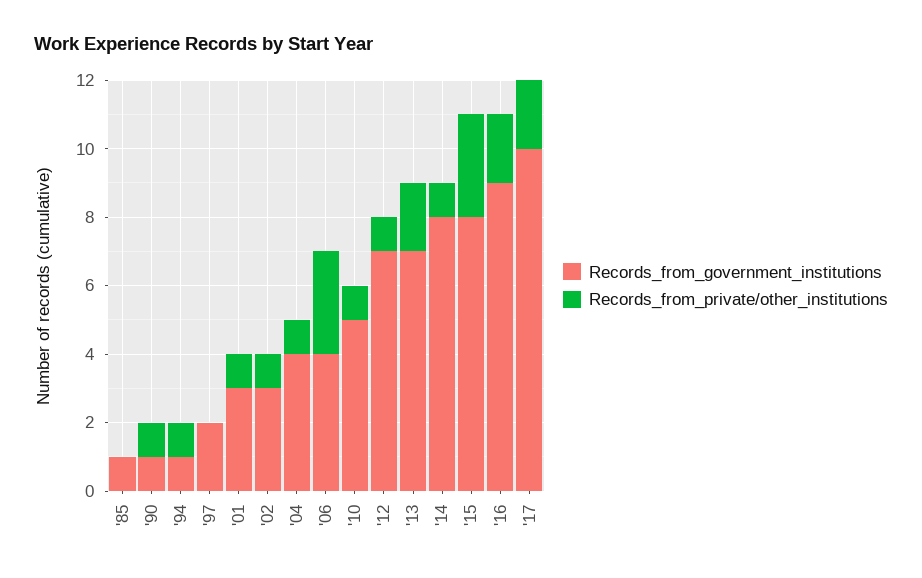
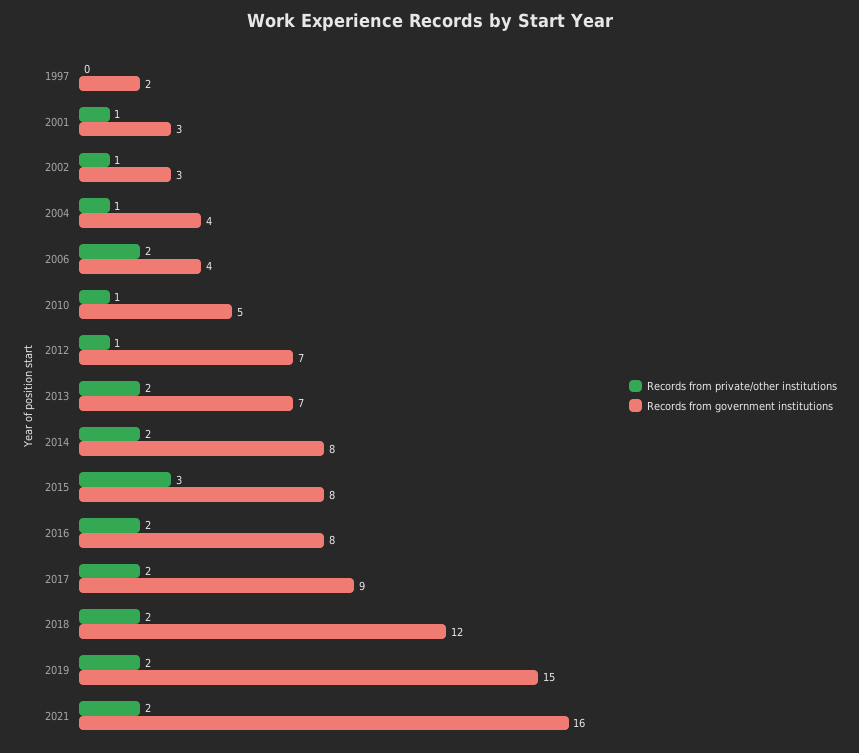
Records_from_government_institutions, '85: 1 -> none
Records_from_private/other_institutions, '85: 0 -> none
Records_from_government_institutions, '90: 1 -> none
Records_from_private/other_institutions, '90: 1 -> none
Records_from_government_institutions, '94: 1 -> none
Records_from_private/other_institutions, '94: 1 -> none
Records_from_private/other_institutions, '06: 3 -> 2
Records_from_private/other_institutions, '14: 1 -> 2
Records_from_government_institutions, '16: 9 -> 8
Records_from_government_institutions, '17: 10 -> 9
Records_from_private/other_institutions, 2018: none -> 2
Records_from_government_institutions, 2018: none -> 12
Records_from_private/other_institutions, 2019: none -> 2
Records_from_government_institutions, 2019: none -> 15
Records_from_private/other_institutions, 2021: none -> 2
Records_from_government_institutions, 2021: none -> 16

